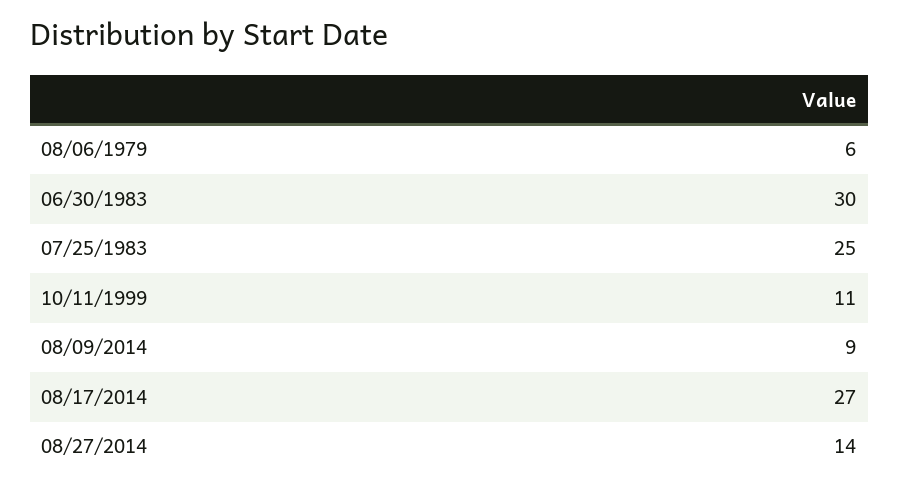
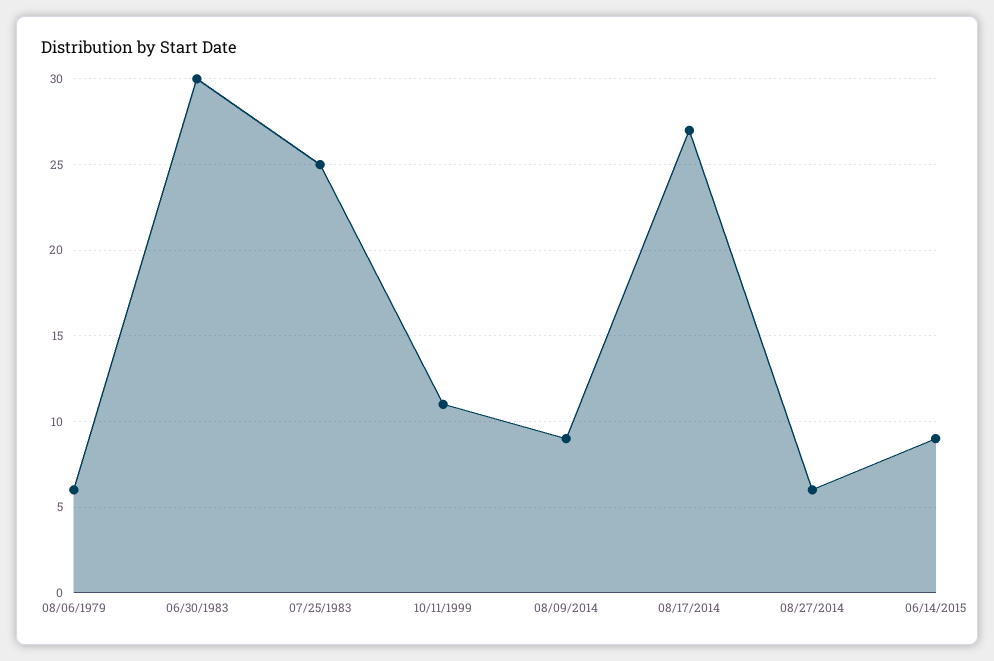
08/27/2014: 14 -> 6
06/14/2015: none -> 9

